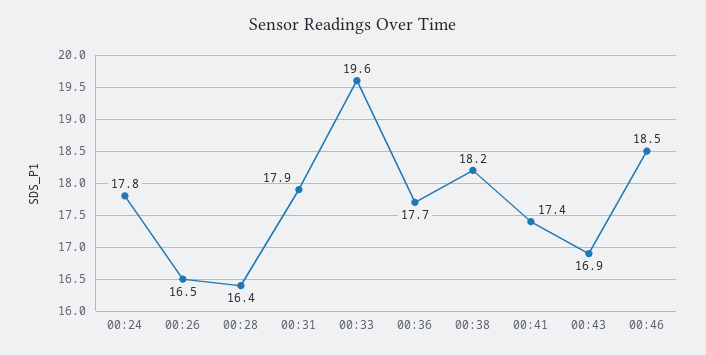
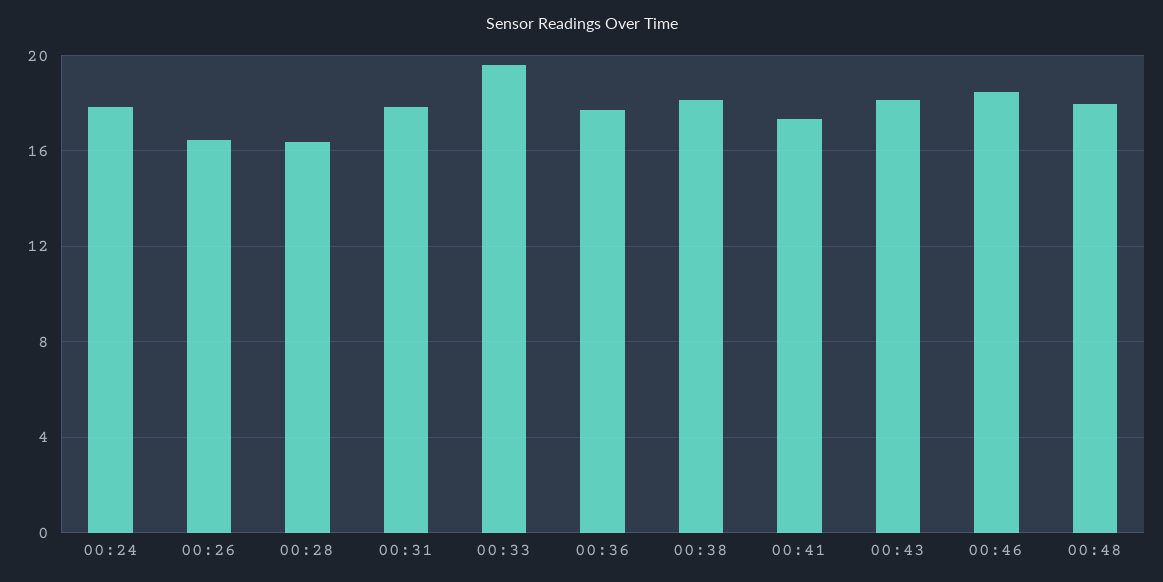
00:43: 16.9 -> 18
00:48: none -> 18

